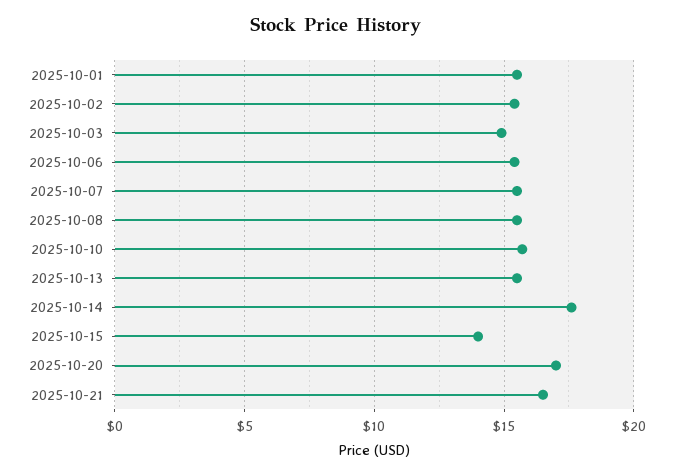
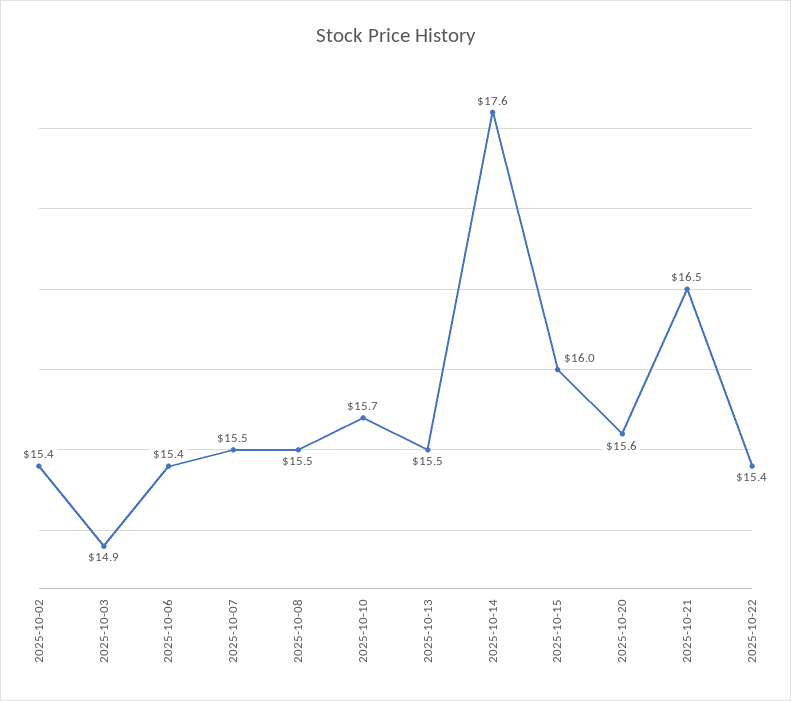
2025-10-01: 15.5 -> none
2025-10-15: 14 -> 16
2025-10-20: 17 -> 15.6
2025-10-22: none -> 15.4

